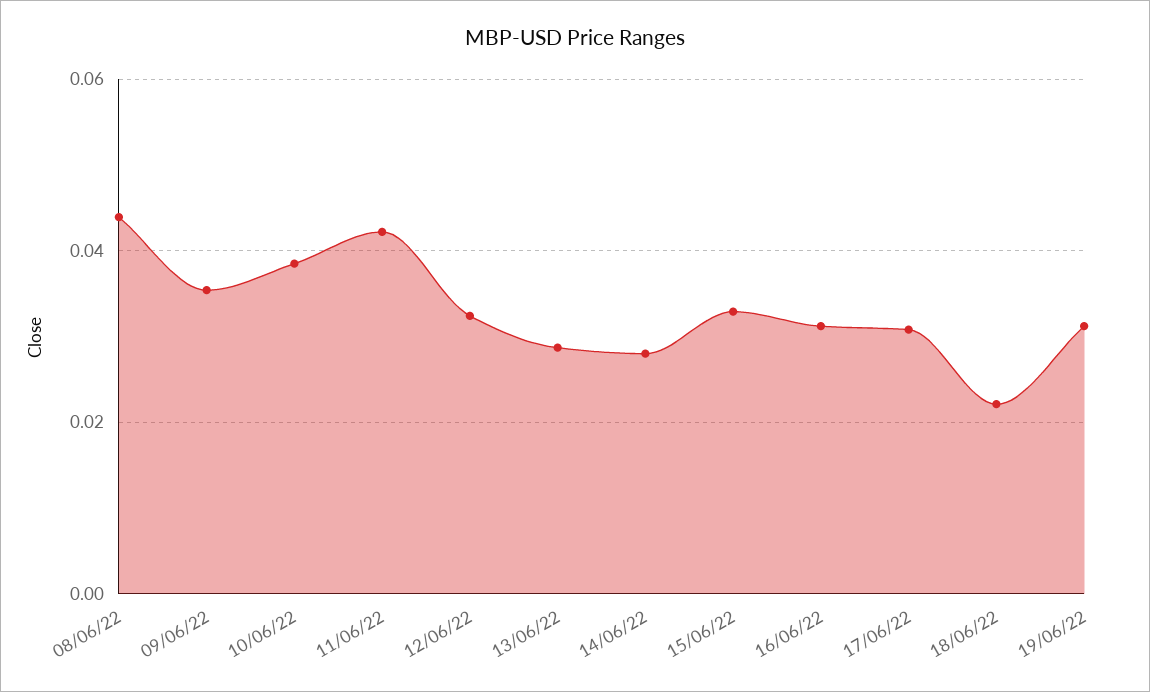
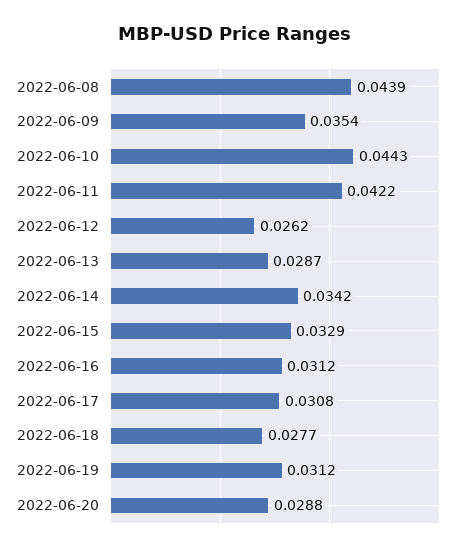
10/06/22: 0.038 -> 0.0443
12/06/22: 0.032 -> 0.0262
14/06/22: 0.028 -> 0.0342
18/06/22: 0.022 -> 0.0277
2022-06-20: none -> 0.0288

